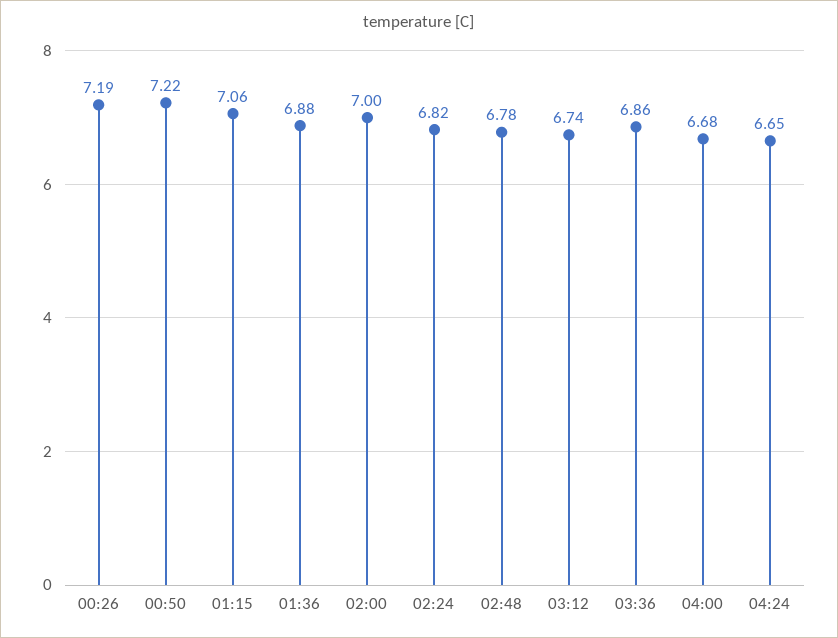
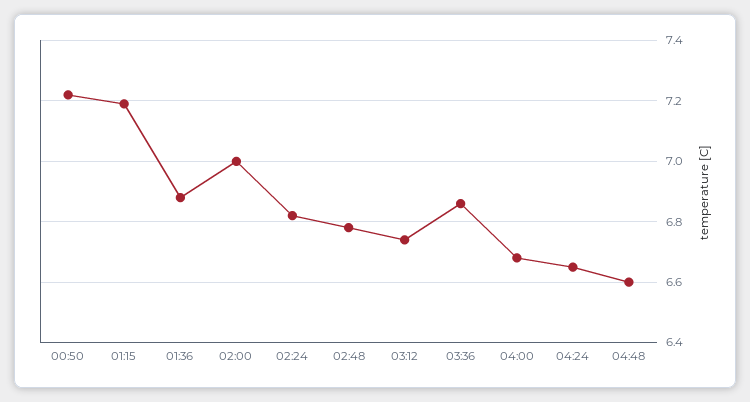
00:26: 7.19 -> none
01:15: 7.06 -> 7.2
04:48: none -> 6.6

